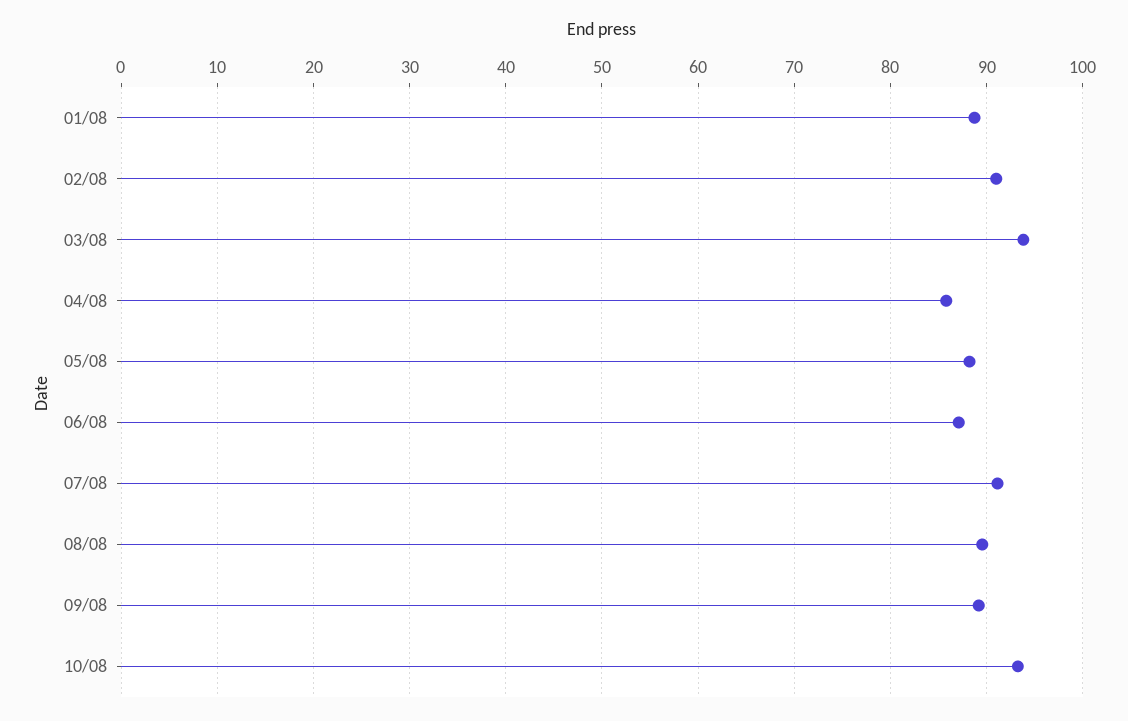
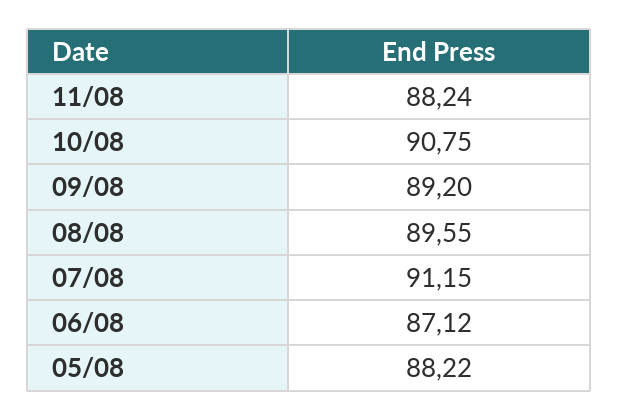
01/08: 89 -> none
02/08: 91 -> none
03/08: 94 -> none
04/08: 86 -> none
10/08: 93 -> 90.75
11/08: none -> 88.24

